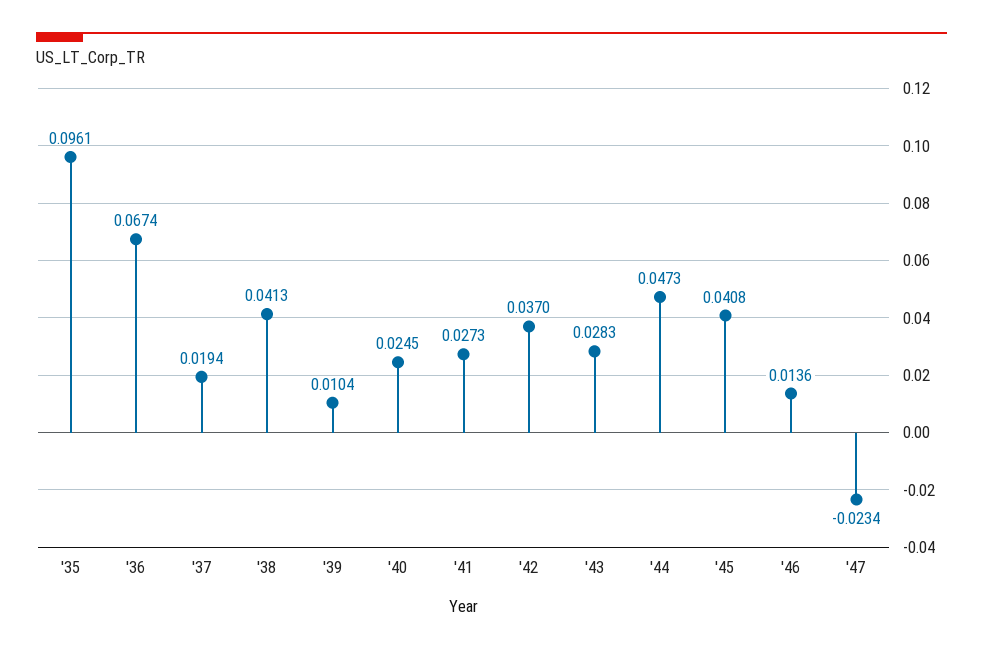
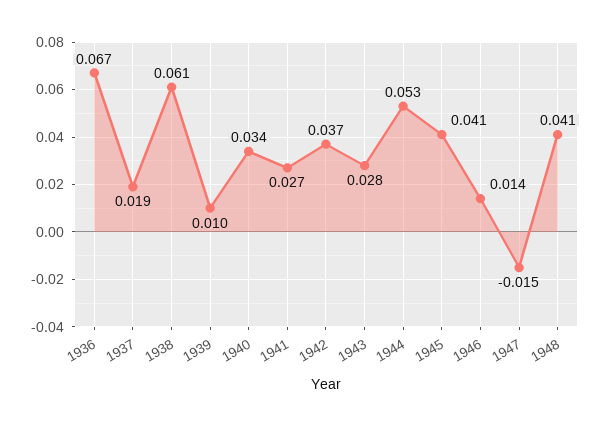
'35: 0.0961 -> none
'38: 0.0413 -> 0.061
'40: 0.0245 -> 0.034
'44: 0.0473 -> 0.053
'47: -0.0234 -> -0.015
1948: none -> 0.041

